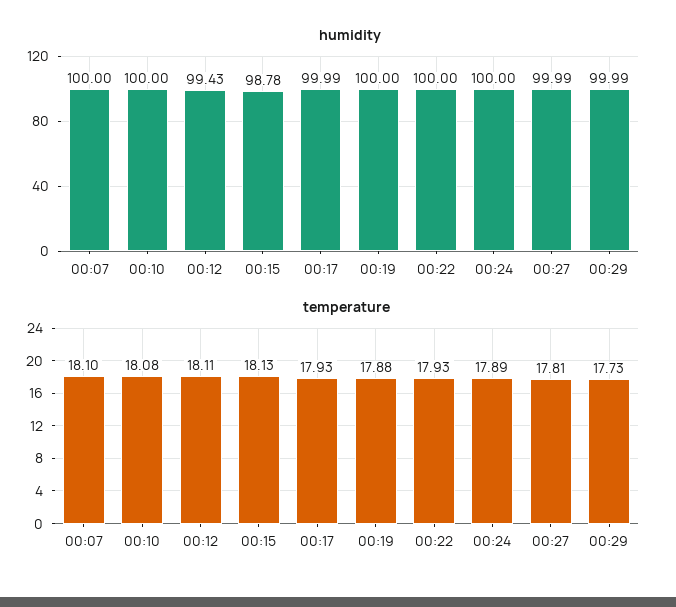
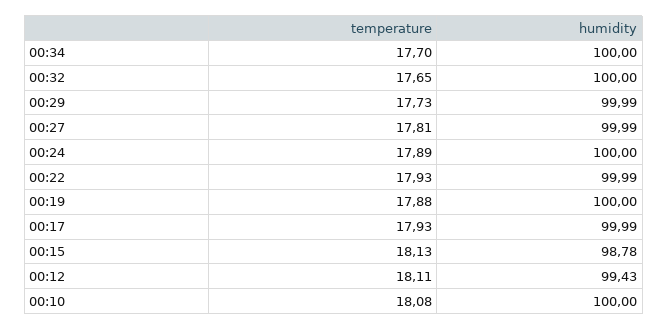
humidity, 00:07: 100 -> none
humidity, 00:22: 100 -> 99.99
temperature, 00:07: 18.1 -> none
temperature, 00:34: none -> 17.7
humidity, 00:34: none -> 100
temperature, 00:32: none -> 17.65
humidity, 00:32: none -> 100

